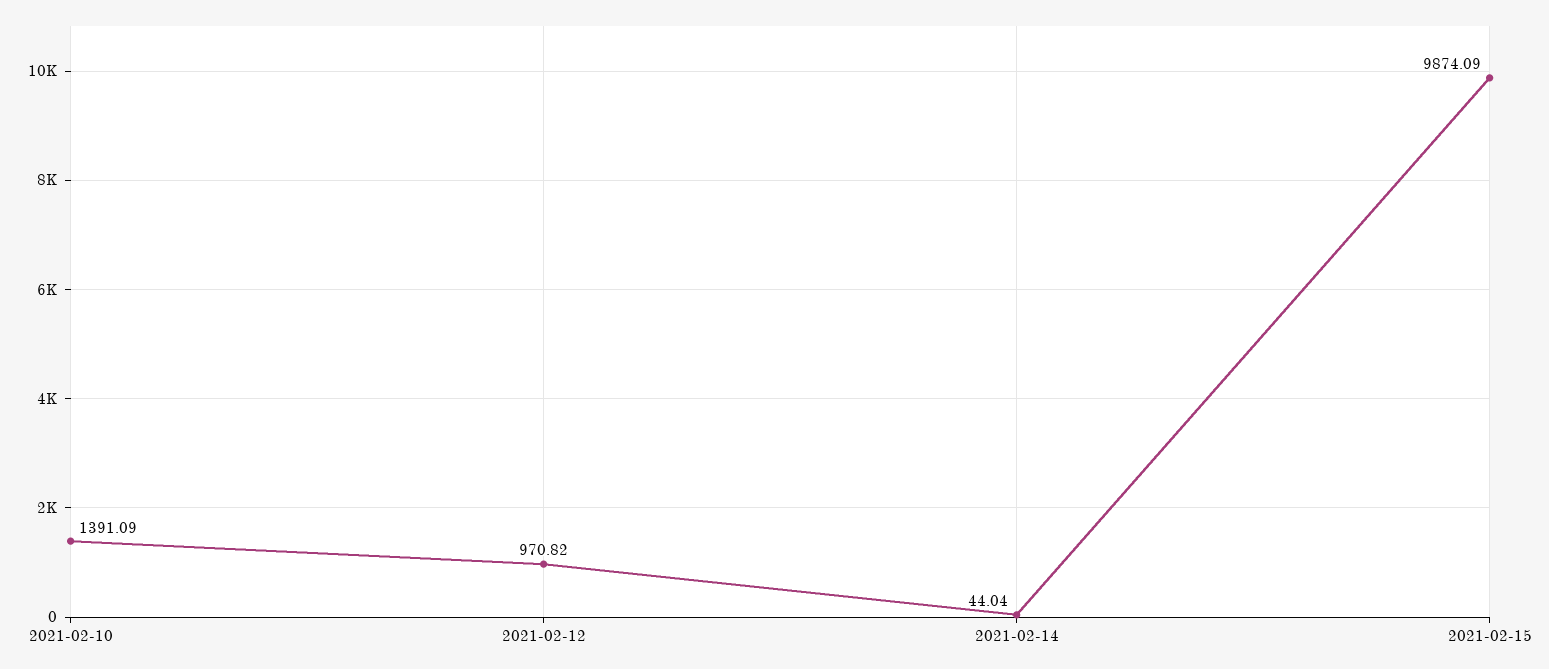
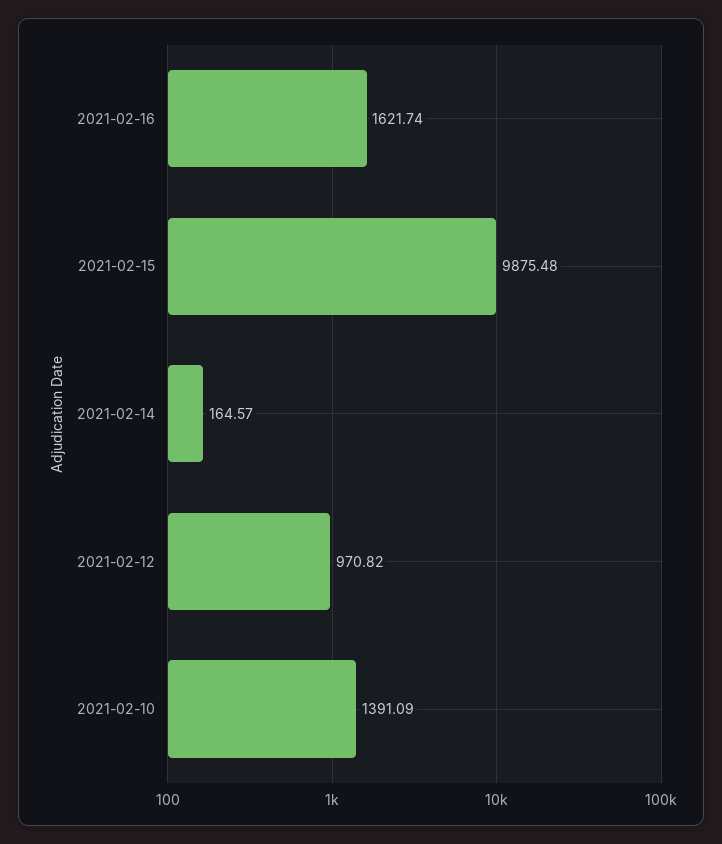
2021-02-14: 44.04 -> 164.57
2021-02-15: 9874.09 -> 9875.48
2021-02-16: none -> 1621.74

